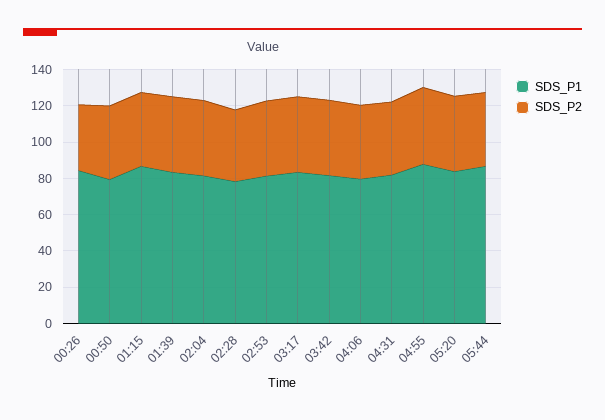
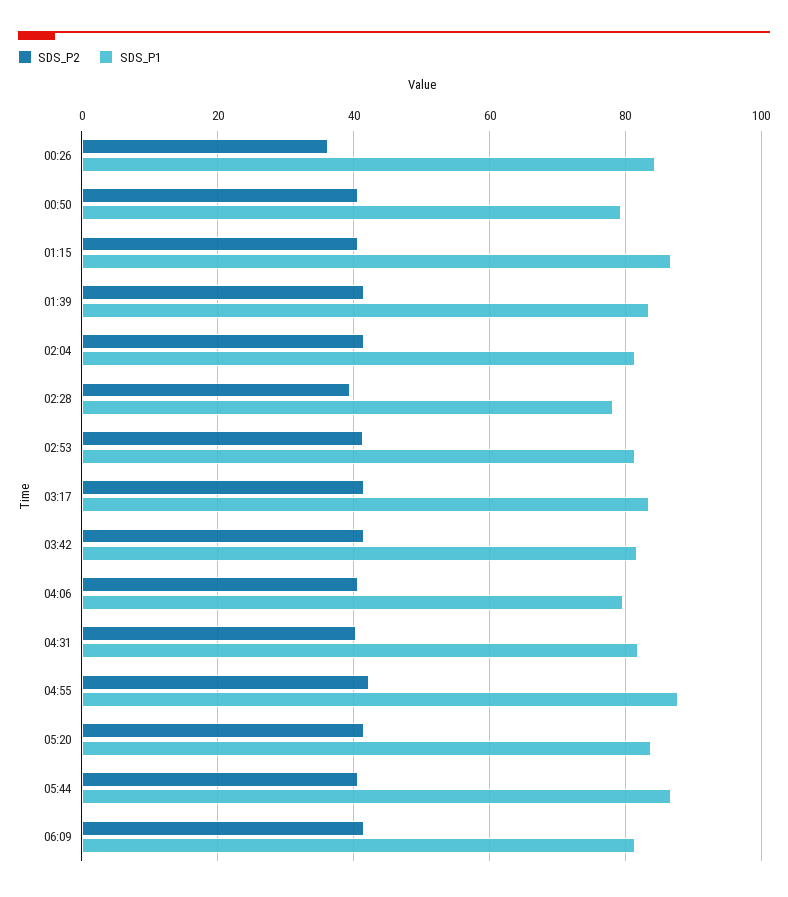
SDS_P2, 06:09: none -> 42
SDS_P1, 06:09: none -> 82

